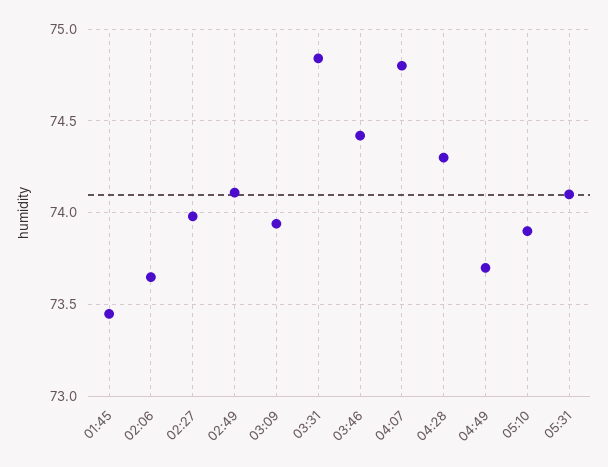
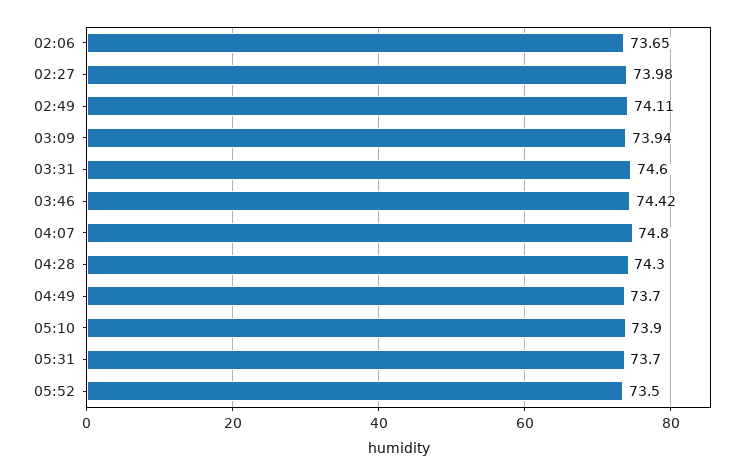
01:45: 73.45 -> none
03:31: 74.85 -> 74.6
05:31: 74.1 -> 73.7
05:52: none -> 73.5

